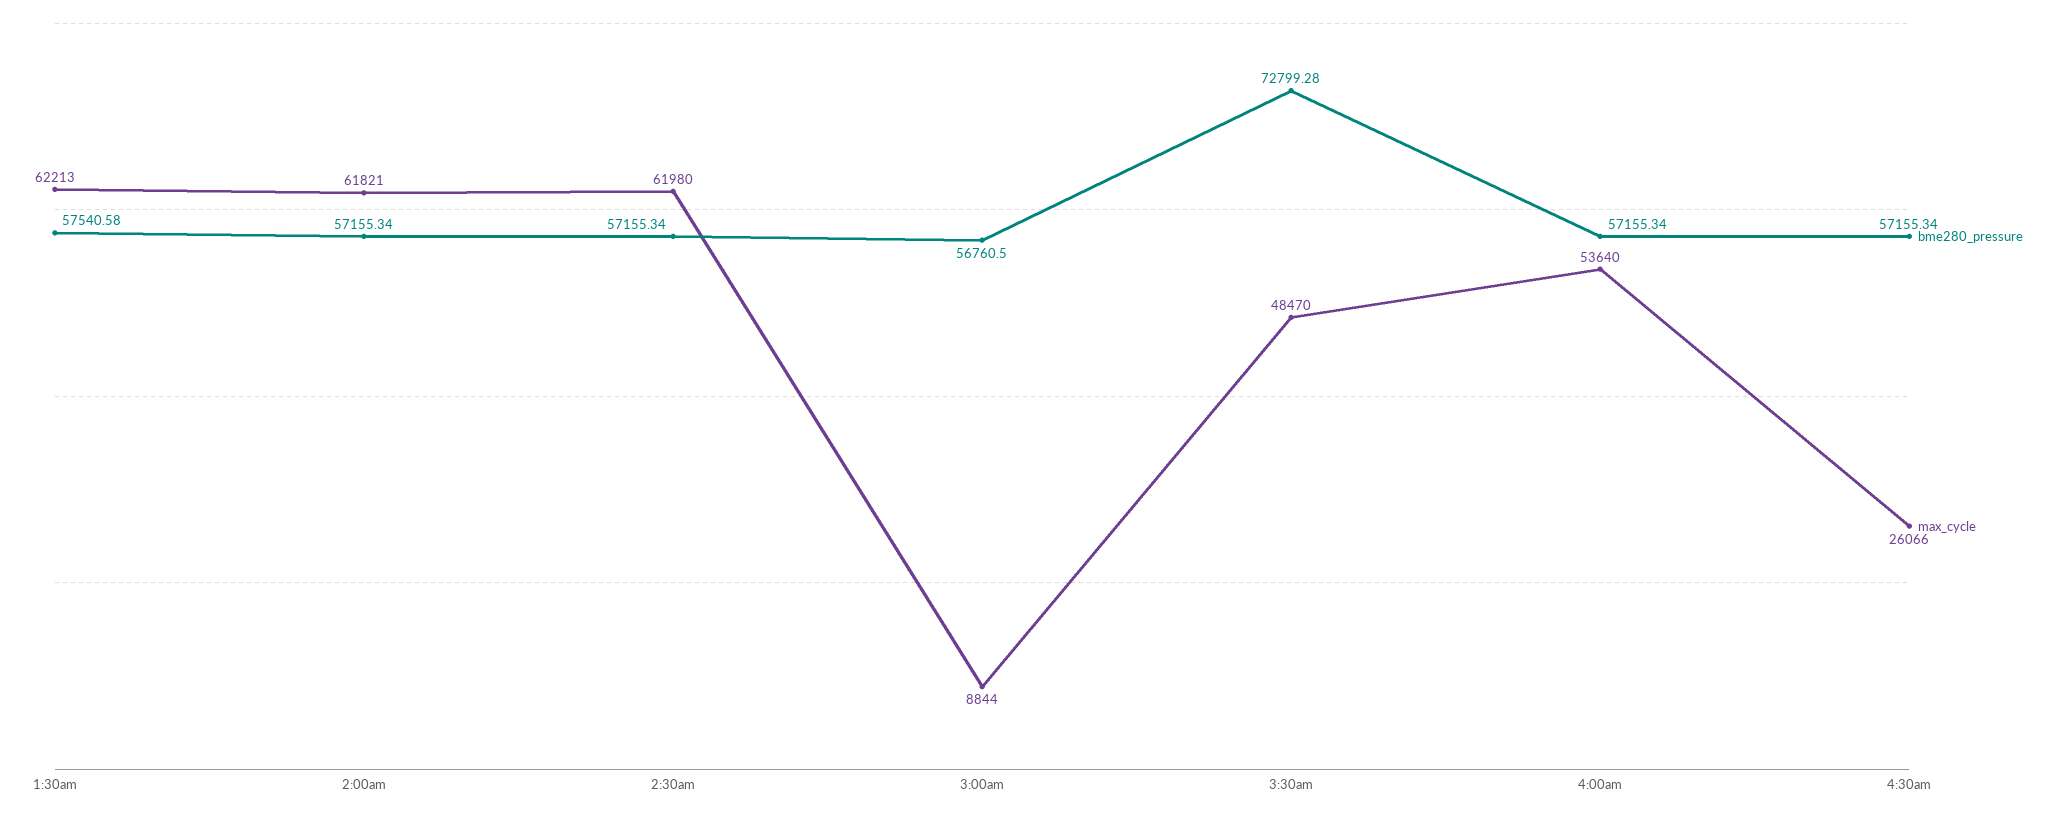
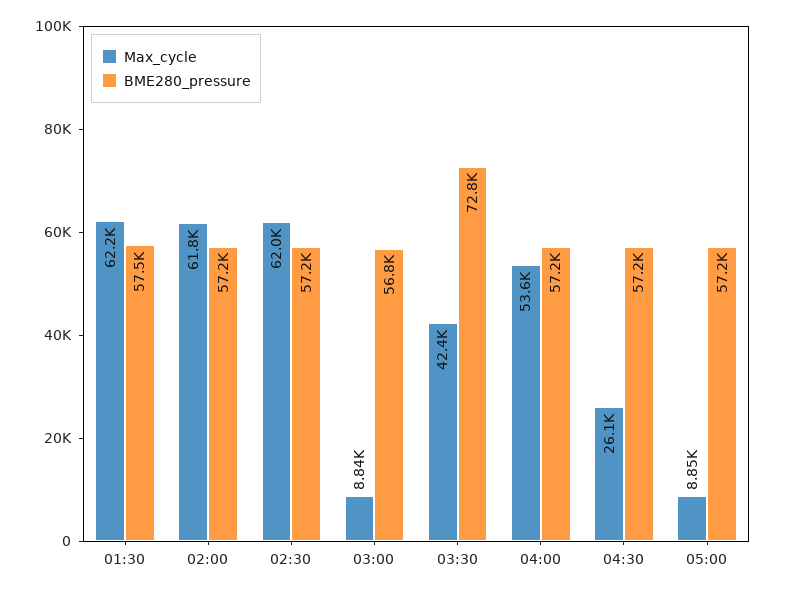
max_cycle, 3:30am: 48470 -> 42400
max_cycle, 05:00: none -> 8850
bme280_pressure, 05:00: none -> 57200

